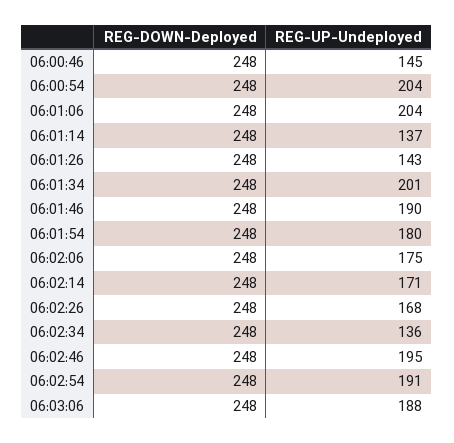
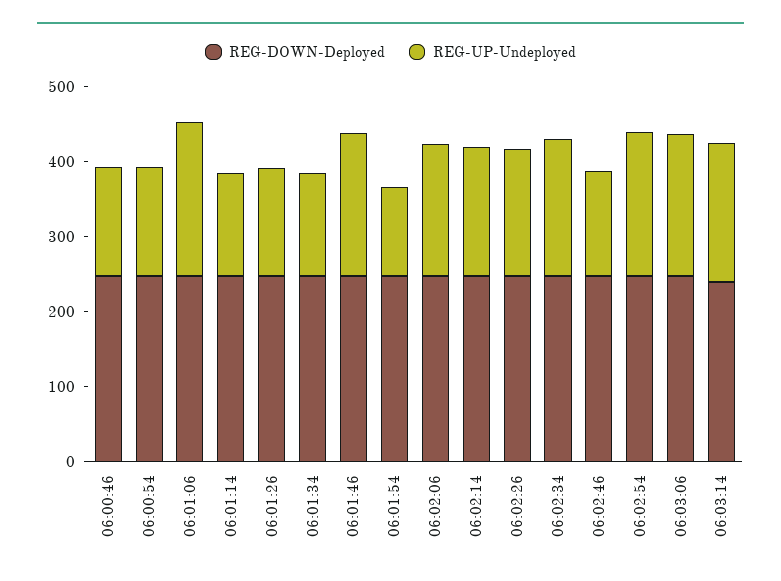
REG-UP-Undeployed, 06:00:54: 204 -> 140
REG-UP-Undeployed, 06:01:34: 201 -> 140
REG-UP-Undeployed, 06:01:54: 180 -> 120
REG-UP-Undeployed, 06:02:34: 136 -> 180
REG-UP-Undeployed, 06:02:46: 195 -> 140
REG-DOWN-Deployed, 06:03:14: none -> 240
REG-UP-Undeployed, 06:03:14: none -> 180

